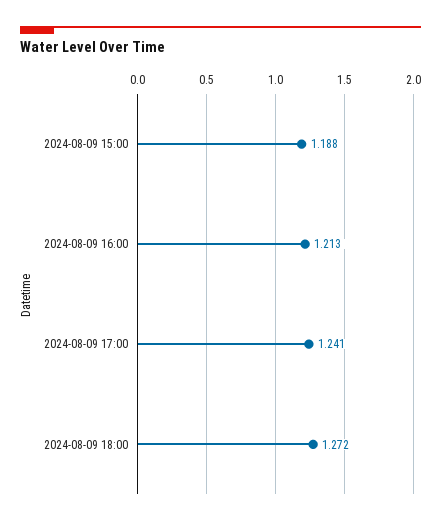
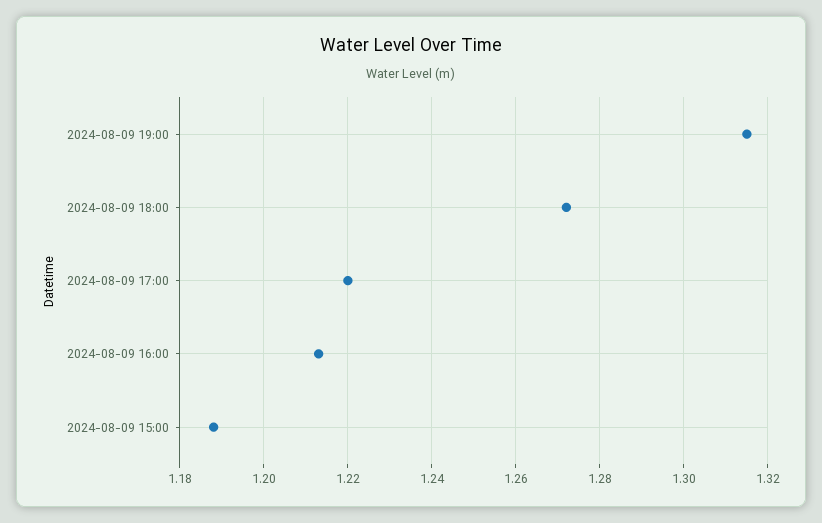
2024-08-09 17:00: 1.241 -> 1.22
2024-08-09 19:00: none -> 1.315

